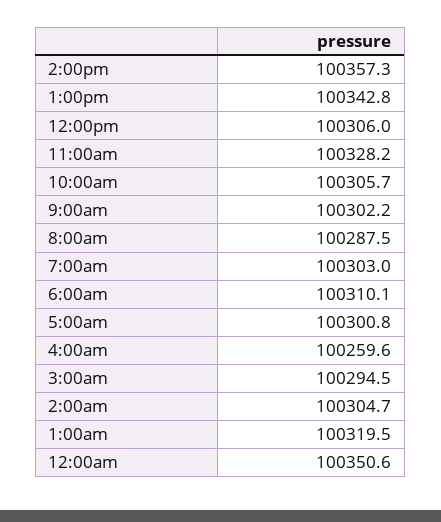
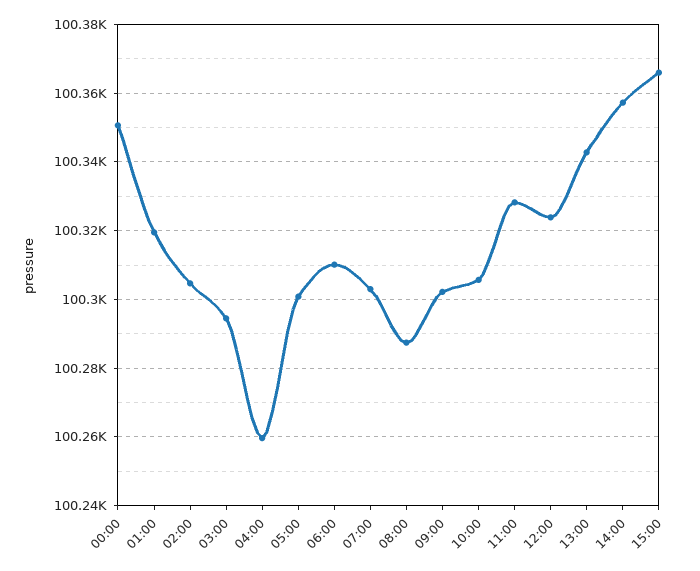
12:00pm: 100306 -> 100324
15:00: none -> 100366

